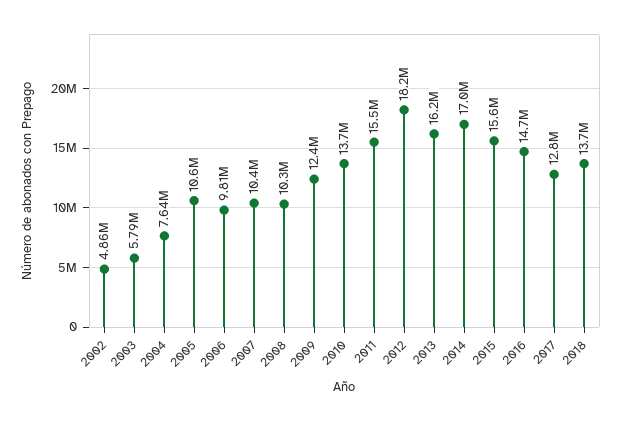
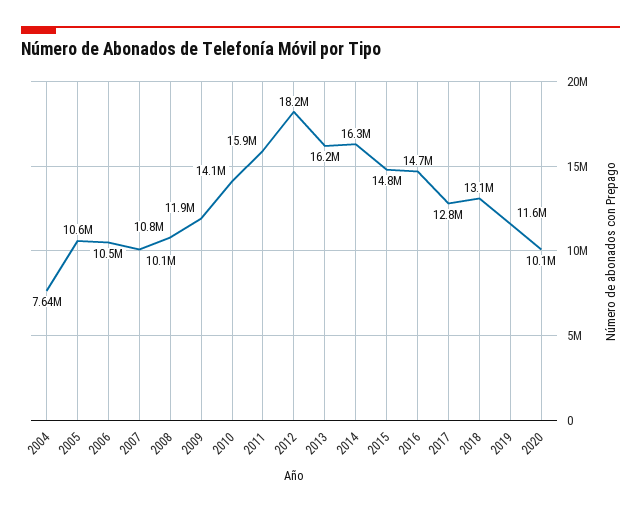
2002: 4860000 -> none
2003: 5790000 -> none
2006: 9810000 -> 10500000
2007: 10400000 -> 10100000
2008: 10300000 -> 10800000
2009: 12400000 -> 11900000
2010: 13700000 -> 14100000
2011: 15500000 -> 15900000
2014: 17000000 -> 16300000
2015: 15600000 -> 14800000
2018: 13700000 -> 13100000
2019: none -> 11600000
2020: none -> 10100000

